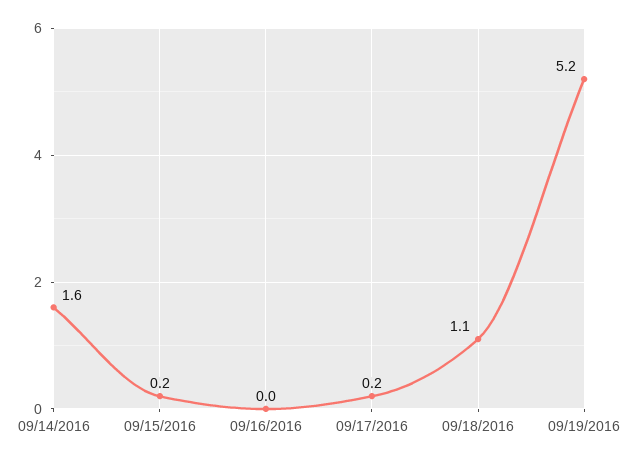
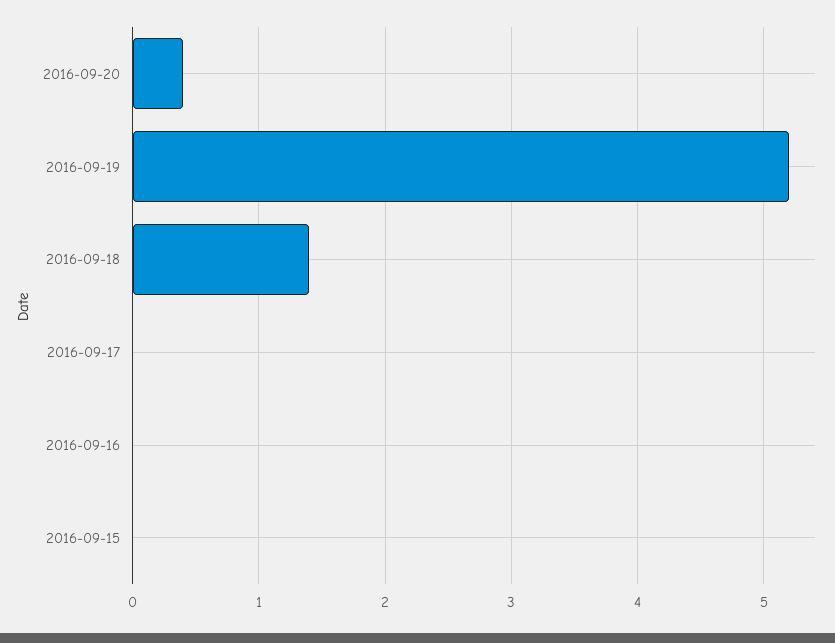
09/14/2016: 1.6 -> none
09/15/2016: 0.2 -> 0
09/17/2016: 0.2 -> 0
09/18/2016: 1.1 -> 1.4
2016-09-20: none -> 0.4

